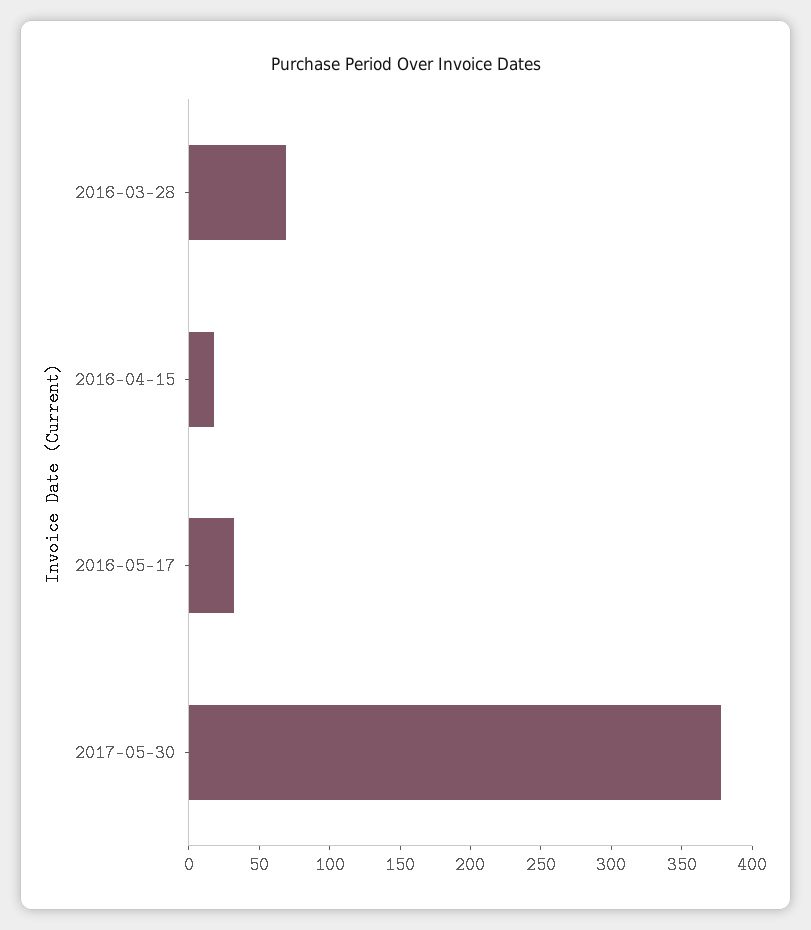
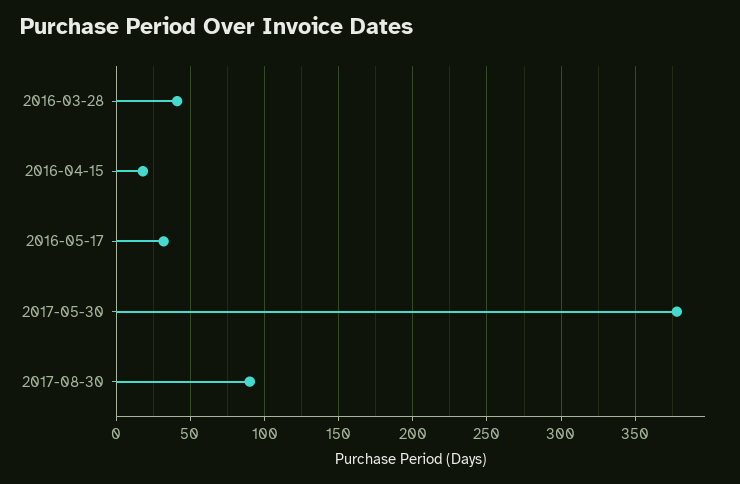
2016-03-28: 70 -> 40
2017-08-30: none -> 90

